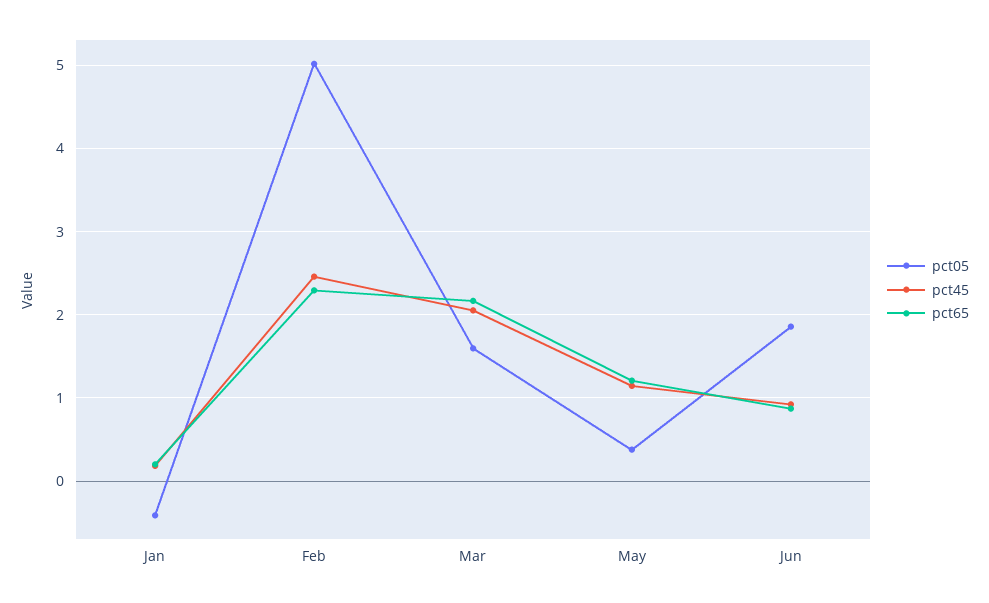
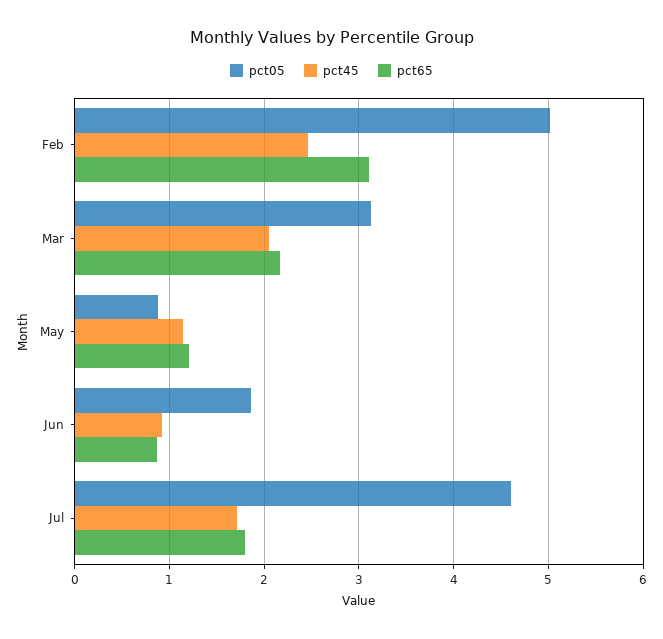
pct05, Jan: -0.4 -> none
pct45, Jan: 0.2 -> none
pct65, Jan: 0.2 -> none
pct65, Feb: 2.3 -> 3.1
pct05, Mar: 1.6 -> 3.1
pct05, May: 0.4 -> 0.9
pct05, Jul: none -> 4.6
pct45, Jul: none -> 1.7
pct65, Jul: none -> 1.8

